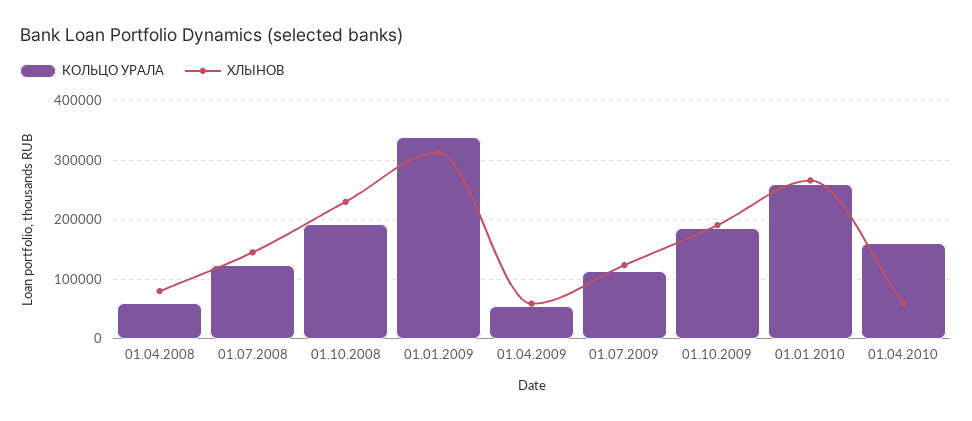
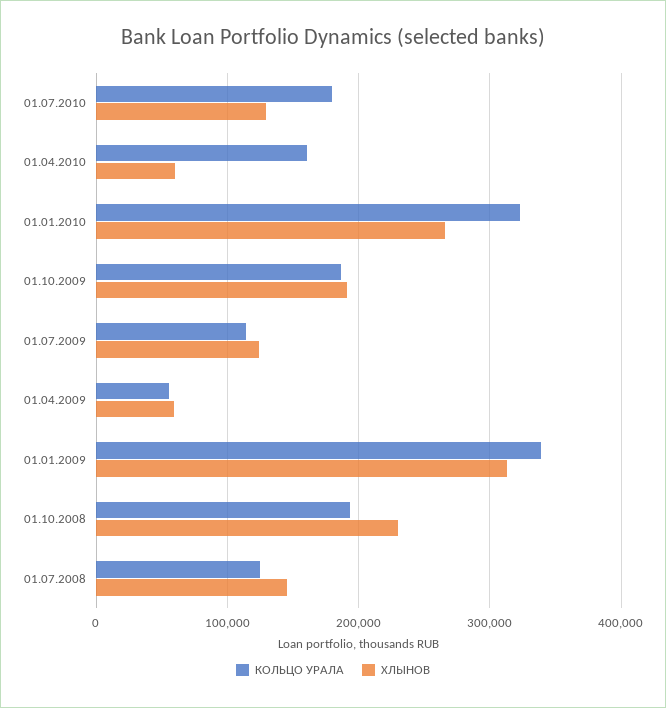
КОЛЬЦО УРАЛА, 01.04.2008: 60000 -> none
ХЛЫНОВ, 01.04.2008: 80000 -> none
КОЛЬЦО УРАЛА, 01.01.2010: 260000 -> 320000
КОЛЬЦО УРАЛА, 01.07.2010: none -> 180000
ХЛЫНОВ, 01.07.2010: none -> 130000

